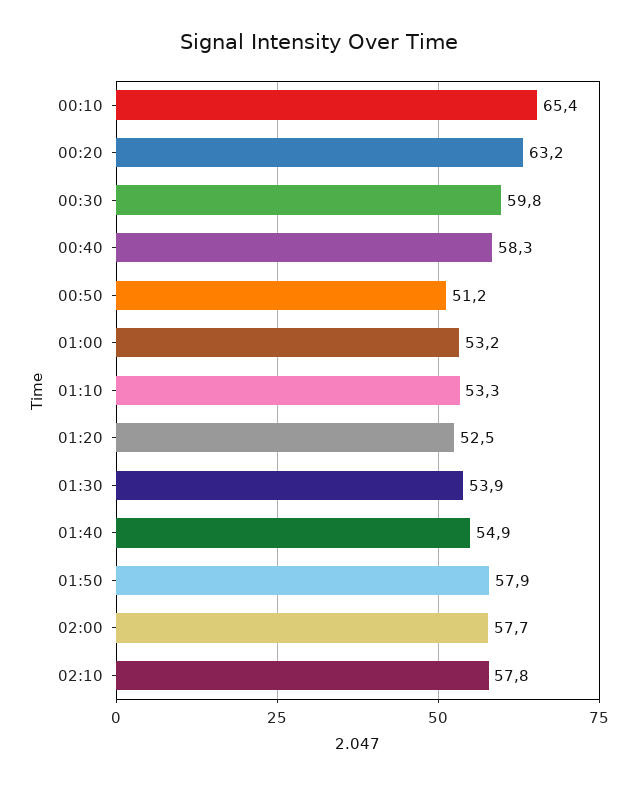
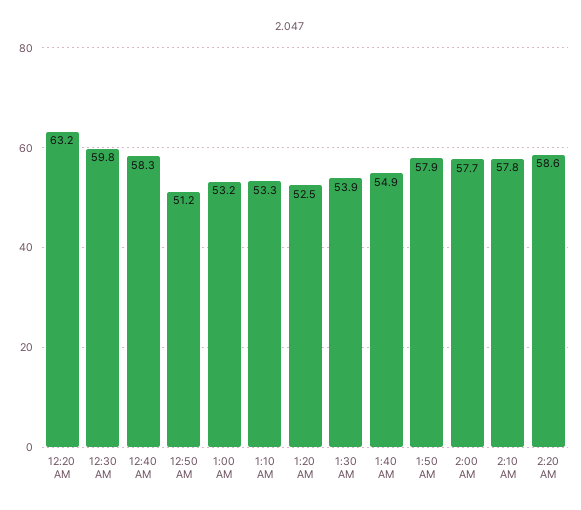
00:10: 65.4 -> none
2:20 AM: none -> 58.6

